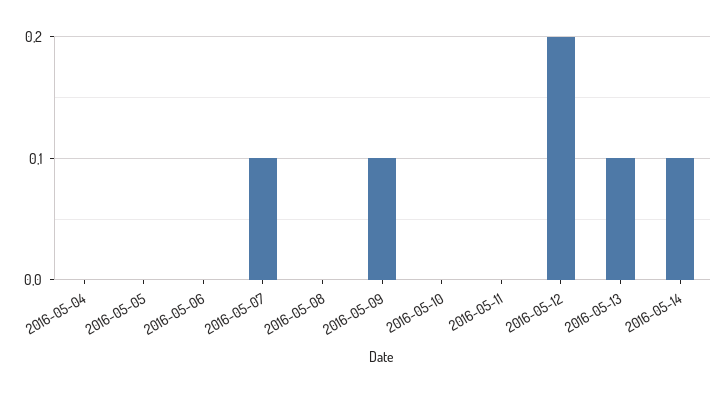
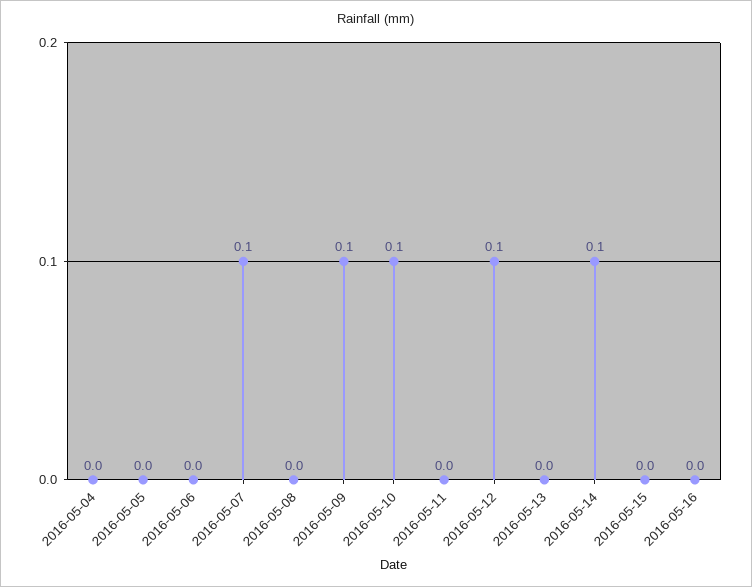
2016-05-10: 0 -> 0.1
2016-05-12: 0.2 -> 0.1
2016-05-13: 0.1 -> 0
2016-05-15: none -> 0
2016-05-16: none -> 0

